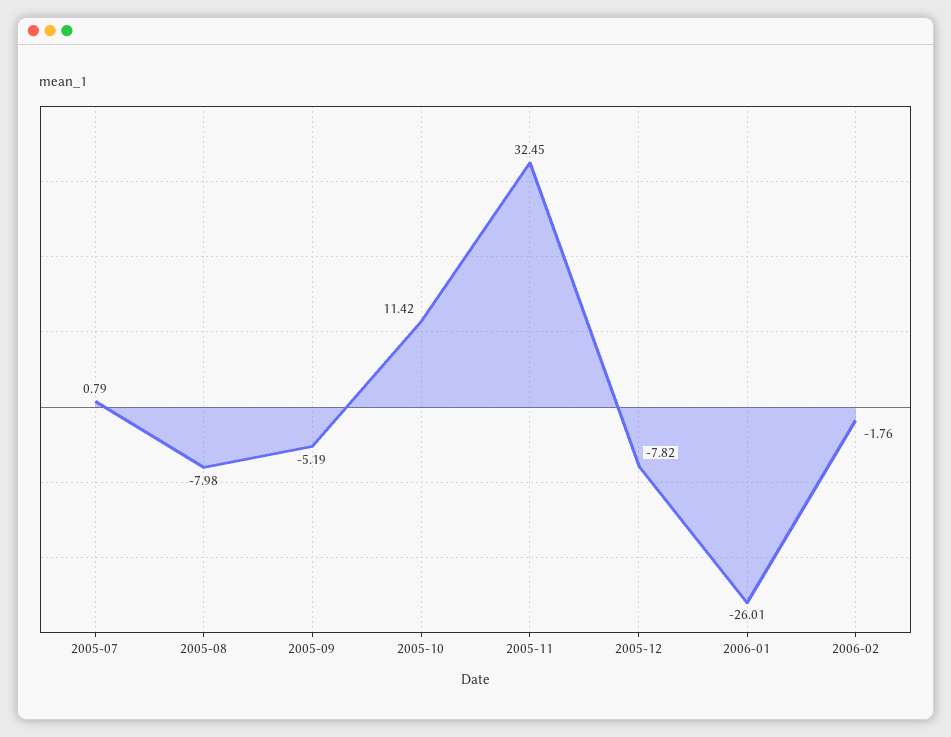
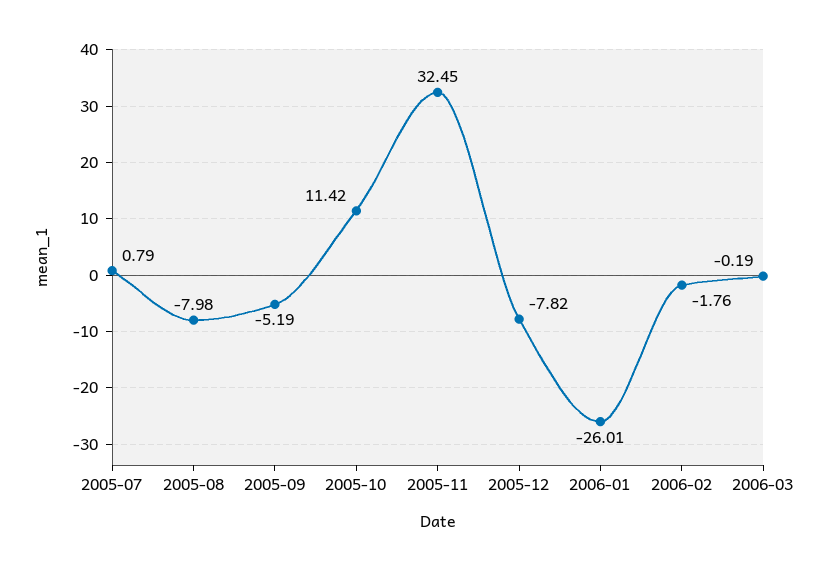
2006-03: none -> -0.19

